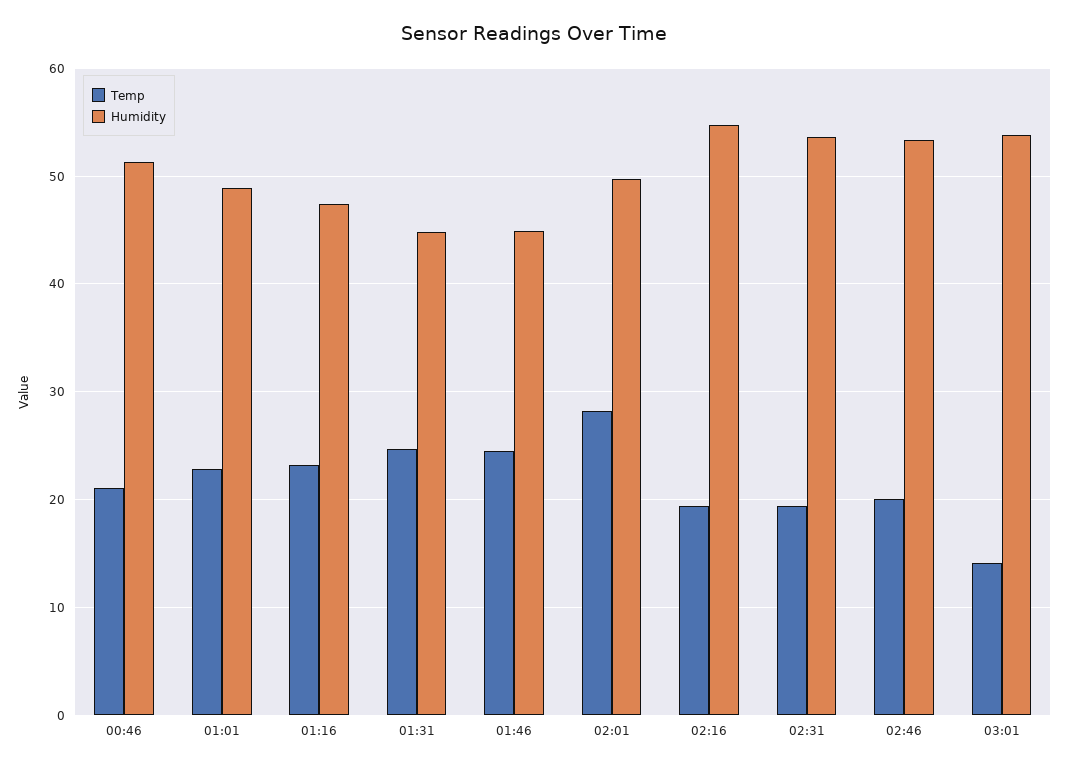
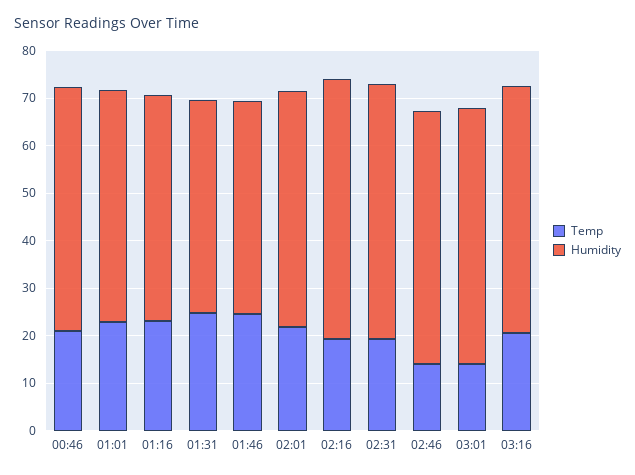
Temp, 02:01: 28 -> 22
Temp, 02:46: 20 -> 14
Temp, 03:16: none -> 20
Humidity, 03:16: none -> 52

